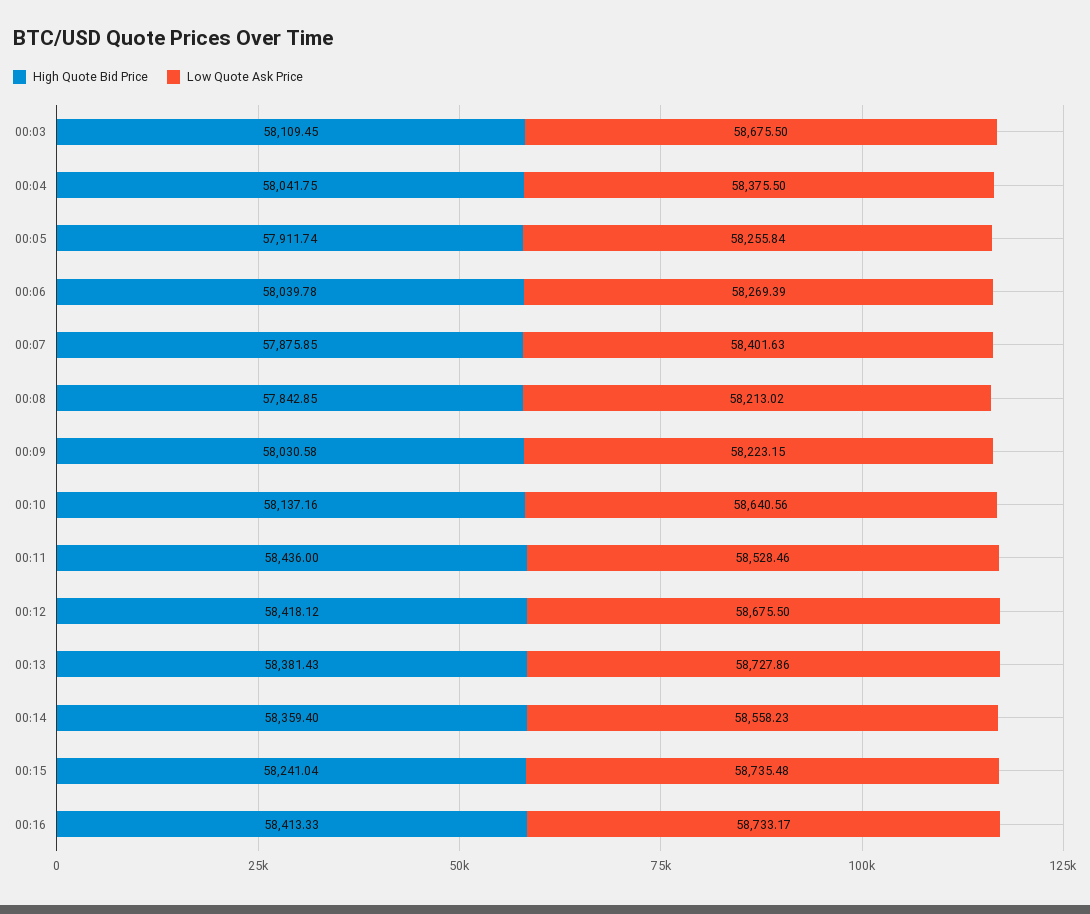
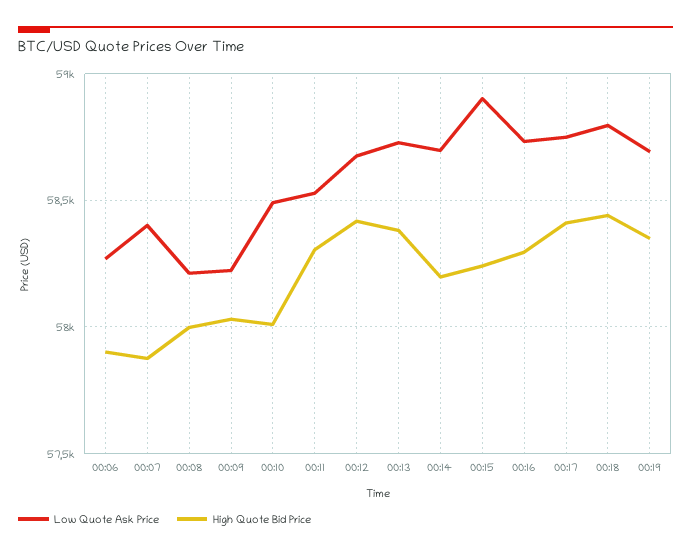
High Quote Bid Price, 00:03: 58109.45 -> none
Low Quote Ask Price, 00:03: 58675.5 -> none
High Quote Bid Price, 00:04: 58041.75 -> none
Low Quote Ask Price, 00:04: 58375.5 -> none
High Quote Bid Price, 00:05: 57911.74 -> none
Low Quote Ask Price, 00:05: 58255.84 -> none
High Quote Bid Price, 00:06: 58039.78 -> 57900
High Quote Bid Price, 00:08: 57842.85 -> 58000
High Quote Bid Price, 00:10: 58137.16 -> 58000
Low Quote Ask Price, 00:10: 58640.56 -> 58500
High Quote Bid Price, 00:11: 58436 -> 58300
High Quote Bid Price, 00:14: 58359.4 -> 58200
Low Quote Ask Price, 00:14: 58558.23 -> 58700
Low Quote Ask Price, 00:15: 58735.48 -> 58900
High Quote Bid Price, 00:16: 58413.33 -> 58300
Low Quote Ask Price, 00:17: none -> 58750
High Quote Bid Price, 00:17: none -> 58400
Low Quote Ask Price, 00:18: none -> 58800
High Quote Bid Price, 00:18: none -> 58450
Low Quote Ask Price, 00:19: none -> 58700
High Quote Bid Price, 00:19: none -> 58350

